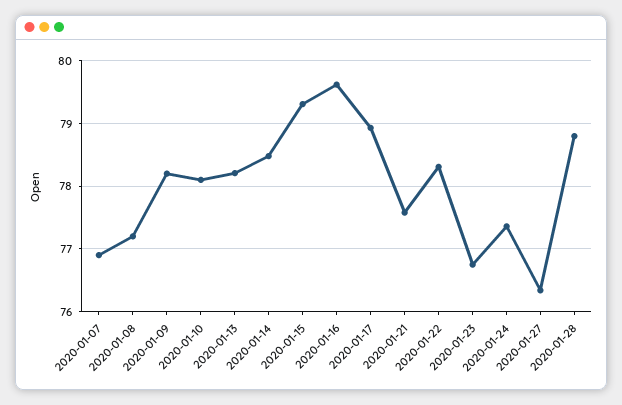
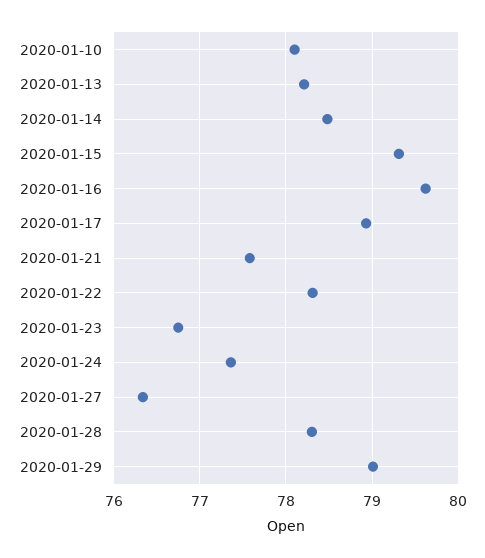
2020-01-07: 76.9 -> none
2020-01-08: 77.2 -> none
2020-01-09: 78.2 -> none
2020-01-28: 78.8 -> 78.3
2020-01-29: none -> 79

